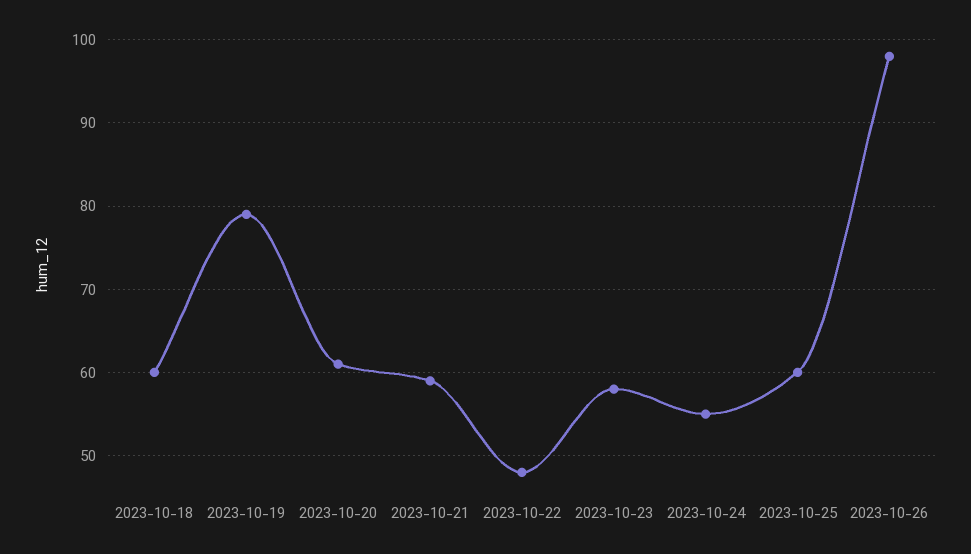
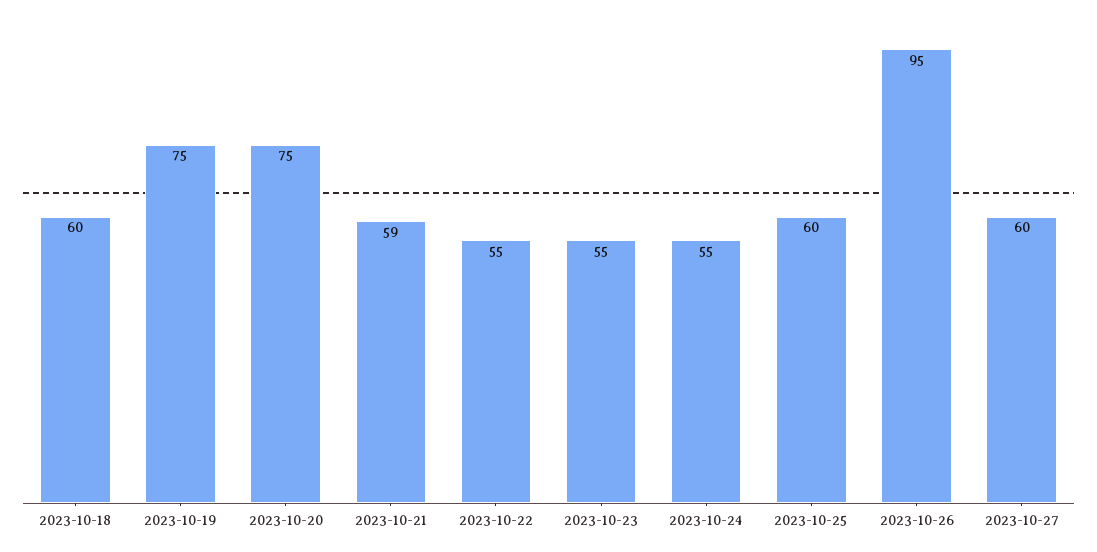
2023-10-19: 79 -> 75
2023-10-20: 61 -> 75
2023-10-22: 48 -> 55
2023-10-23: 58 -> 55
2023-10-26: 98 -> 95
2023-10-27: none -> 60

